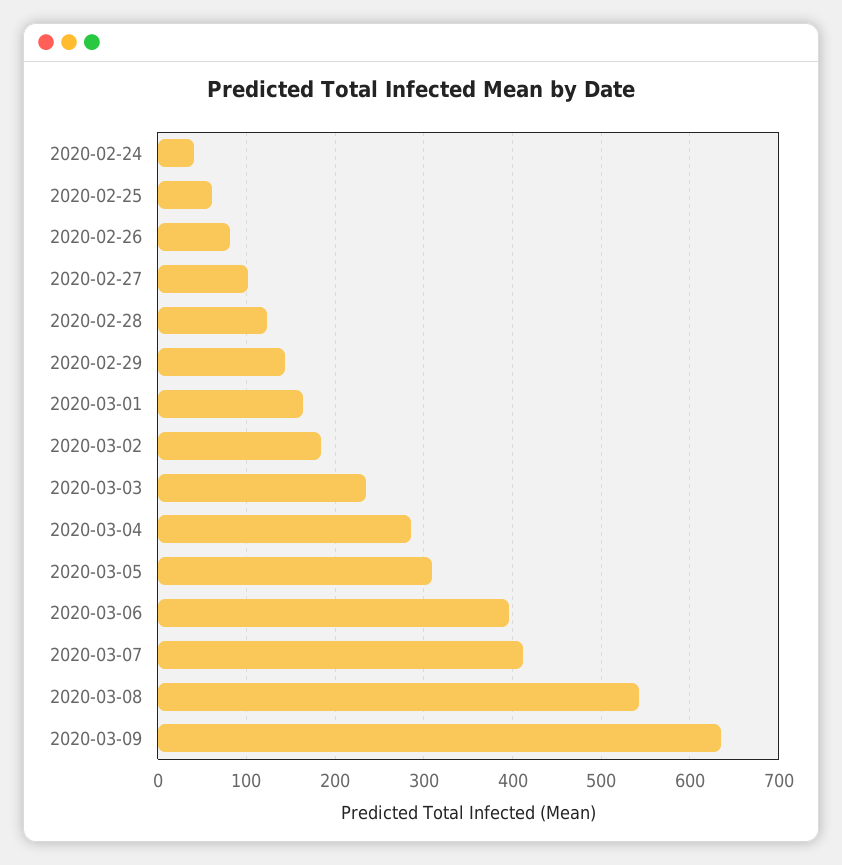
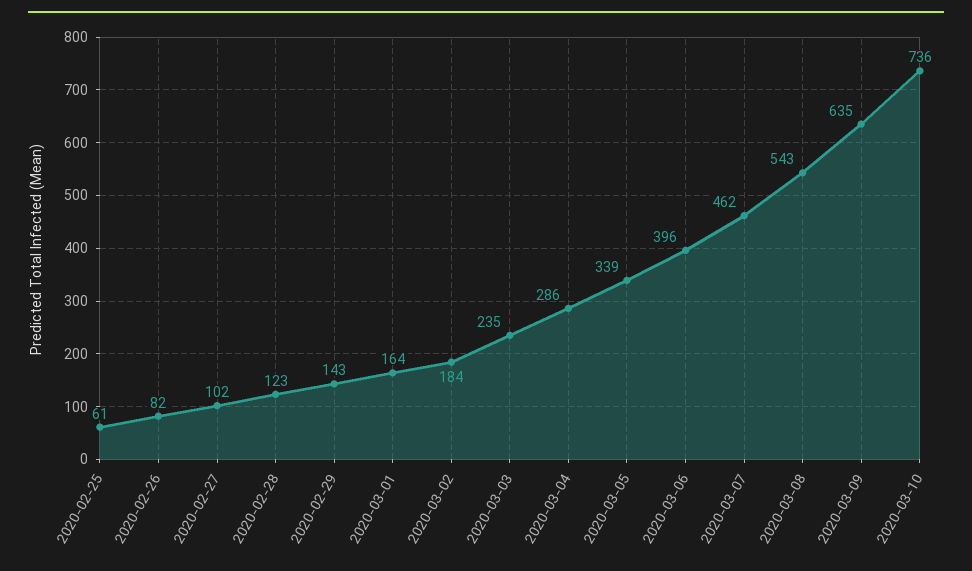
2020-02-24: 40 -> none
2020-03-05: 310 -> 339
2020-03-07: 410 -> 462
2020-03-10: none -> 736

